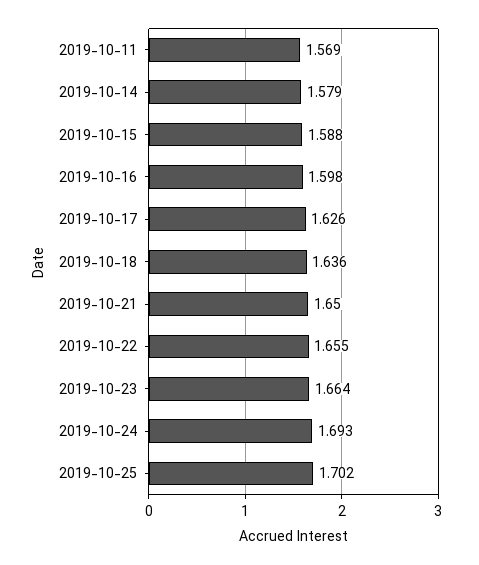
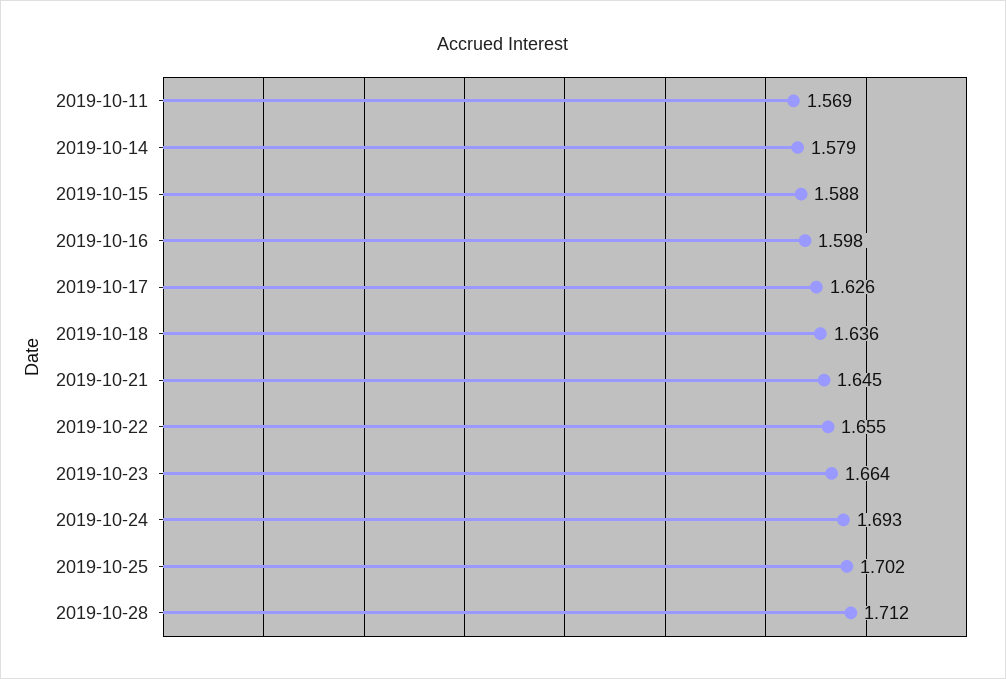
2019-10-21: 1.65 -> 1.645
2019-10-28: none -> 1.712

